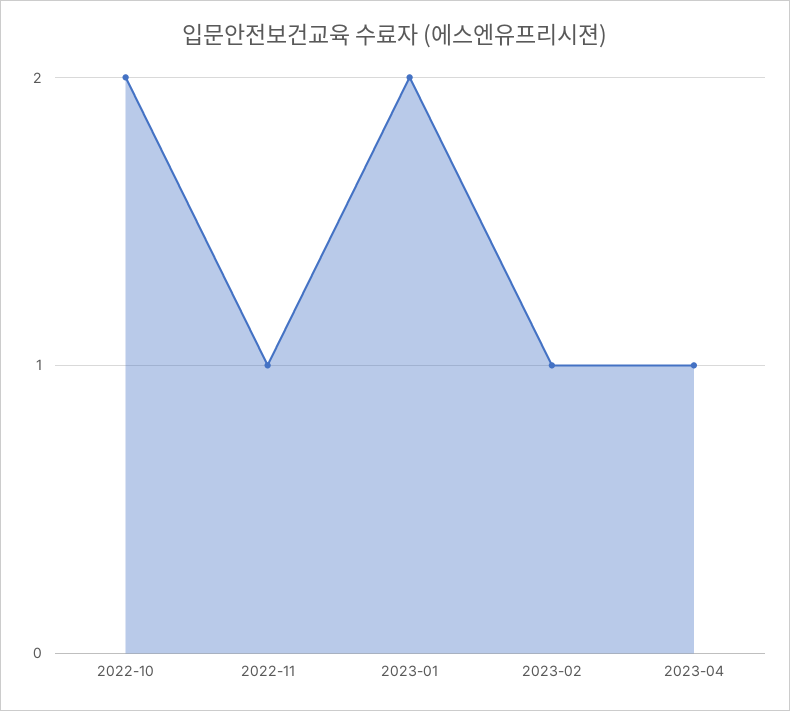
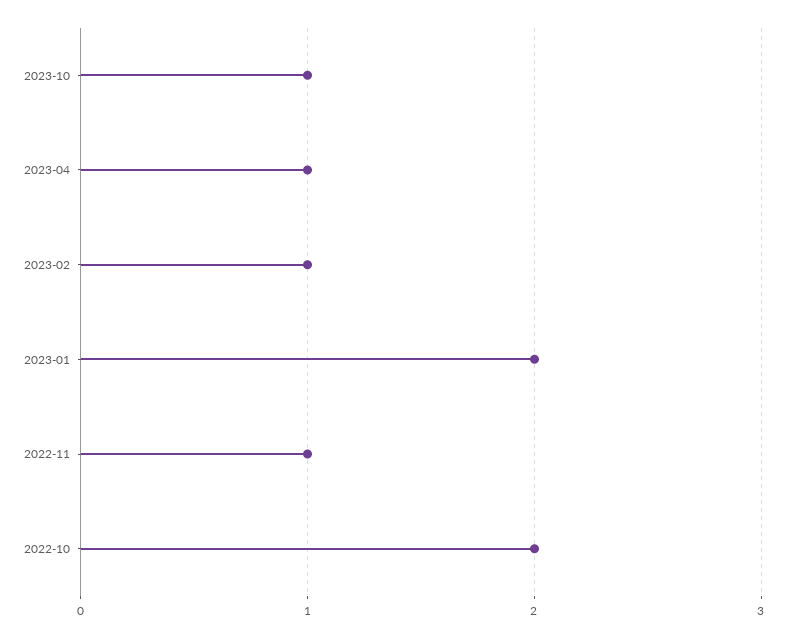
2023-10: none -> 1

